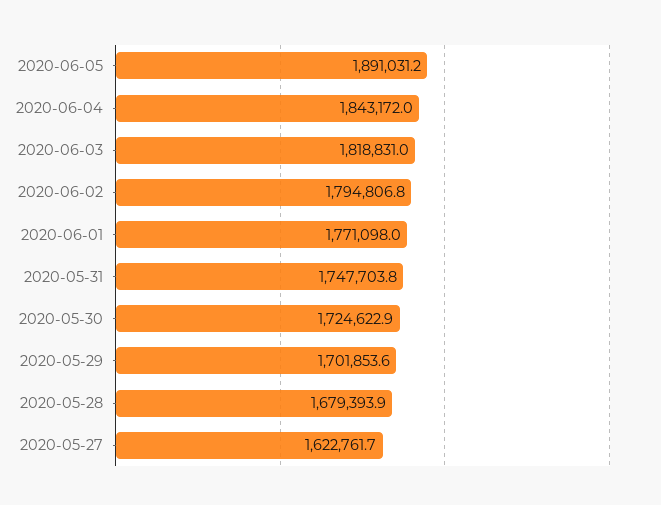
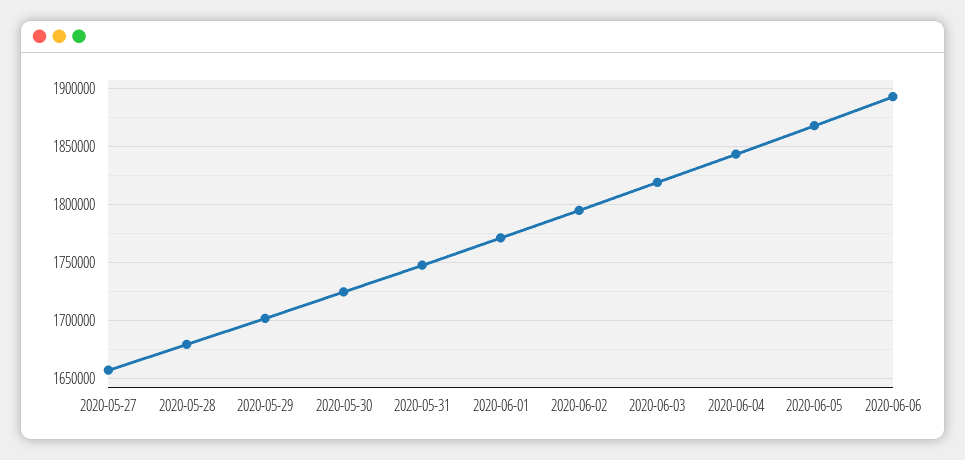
2020-06-05: 1891031.2 -> 1870000
2020-05-27: 1622761.7 -> 1660000
2020-06-06: none -> 1890000

